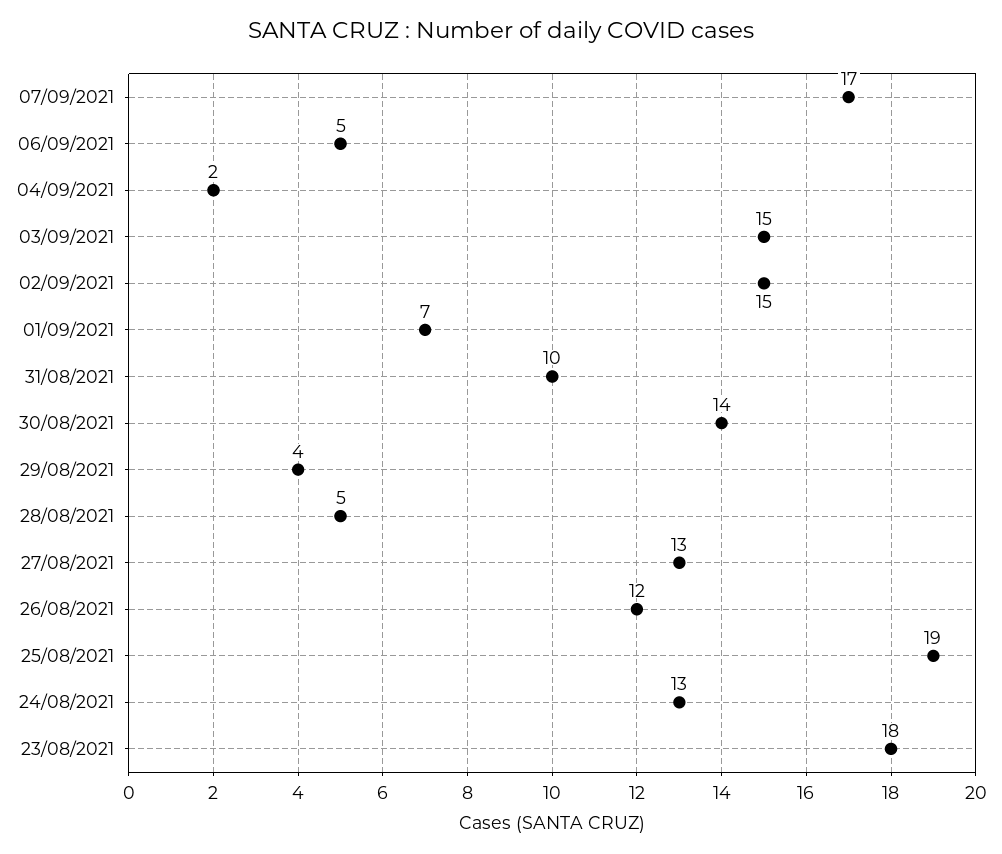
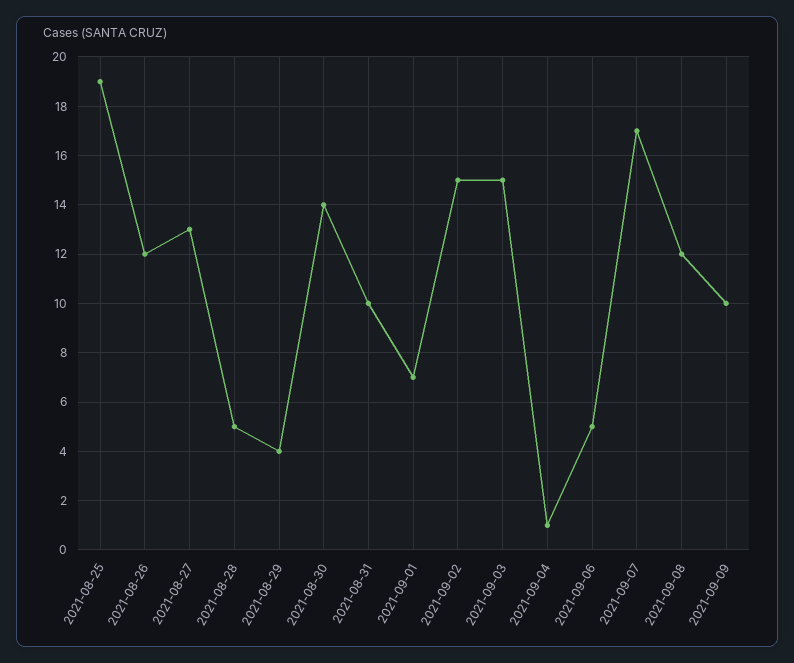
04/09/2021: 2 -> 1
24/08/2021: 13 -> none
23/08/2021: 18 -> none
2021-09-08: none -> 12
2021-09-09: none -> 10

